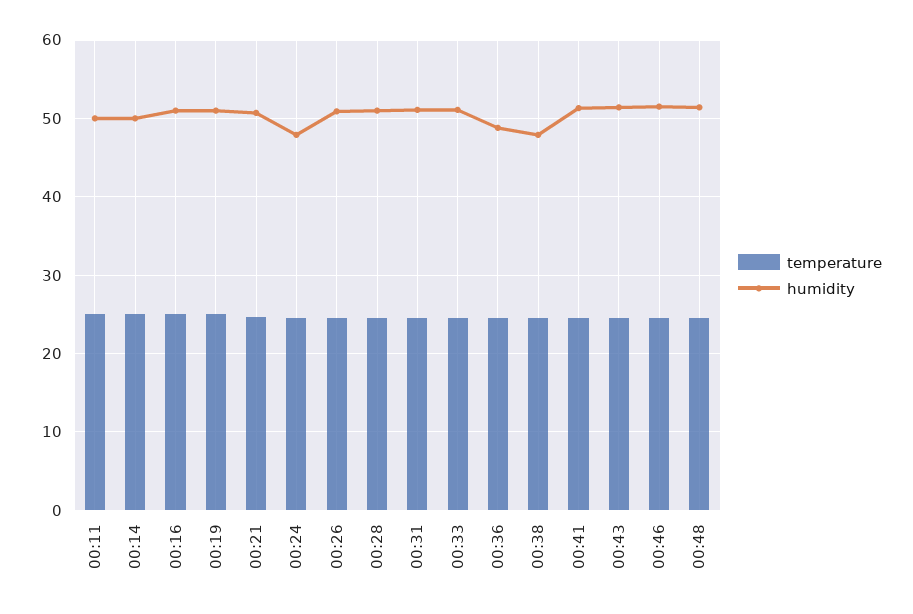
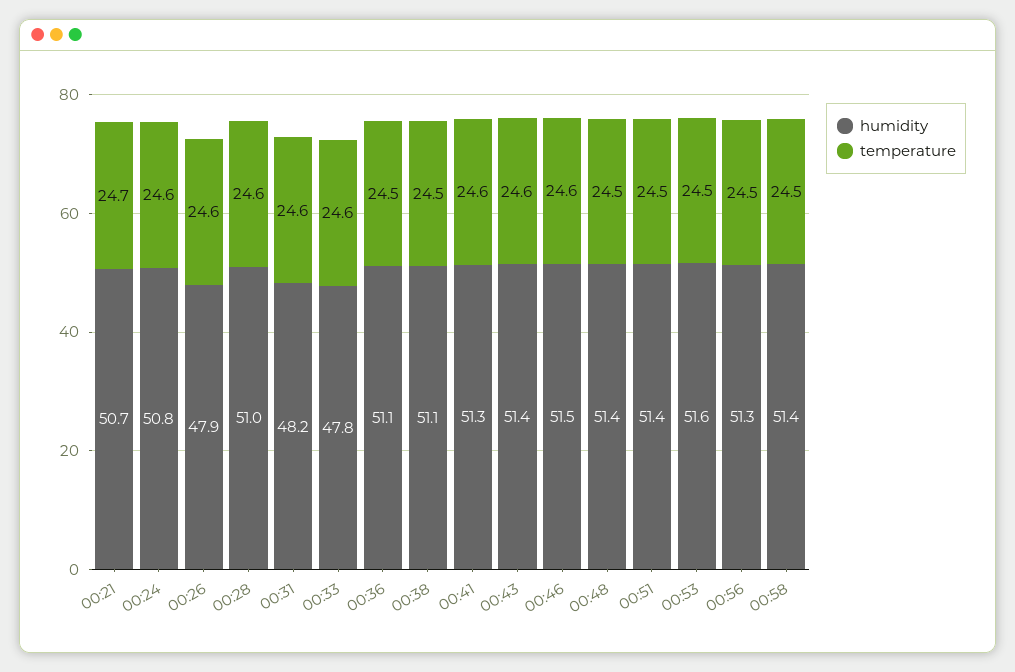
temperature, 00:11: 25 -> none
humidity, 00:11: 50 -> none
temperature, 00:14: 25 -> none
humidity, 00:14: 50 -> none
temperature, 00:16: 25 -> none
humidity, 00:16: 51 -> none
temperature, 00:19: 25 -> none
humidity, 00:19: 51 -> none
humidity, 00:24: 48 -> 50.8
humidity, 00:26: 51 -> 47.9
humidity, 00:31: 51 -> 48.2
humidity, 00:33: 51 -> 47.8
humidity, 00:36: 49 -> 51.1
humidity, 00:38: 48 -> 51.1
humidity, 00:51: none -> 51.4
temperature, 00:51: none -> 24.5
humidity, 00:53: none -> 51.6
temperature, 00:53: none -> 24.5
humidity, 00:56: none -> 51.3
temperature, 00:56: none -> 24.5
humidity, 00:58: none -> 51.4
temperature, 00:58: none -> 24.5

